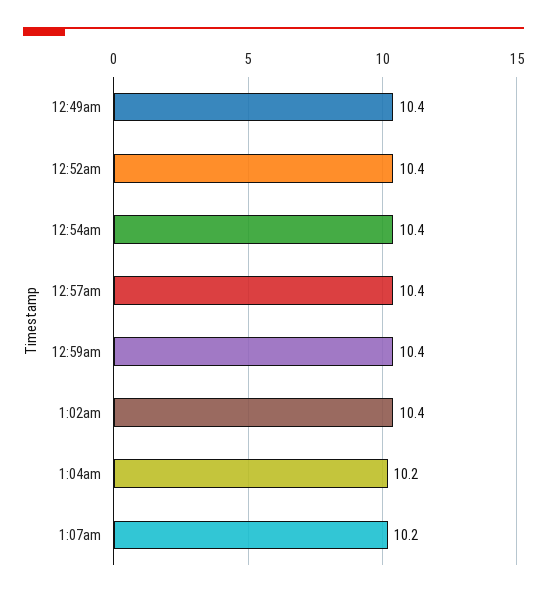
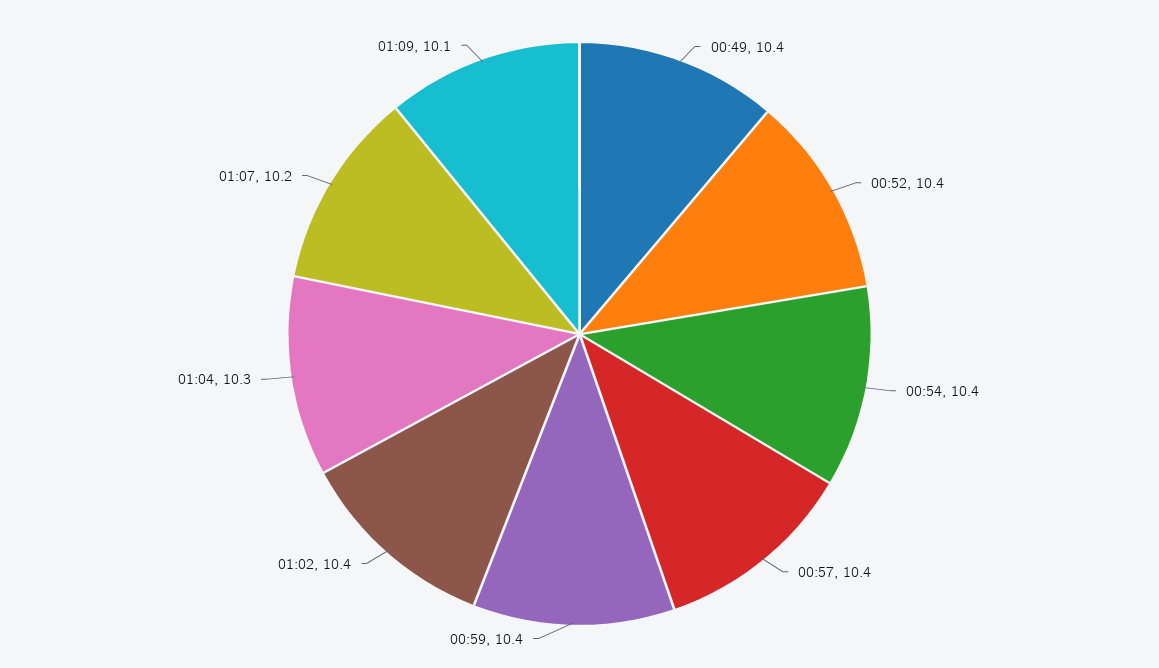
1:04am: 10.2 -> 10.3
01:09: none -> 10.1

